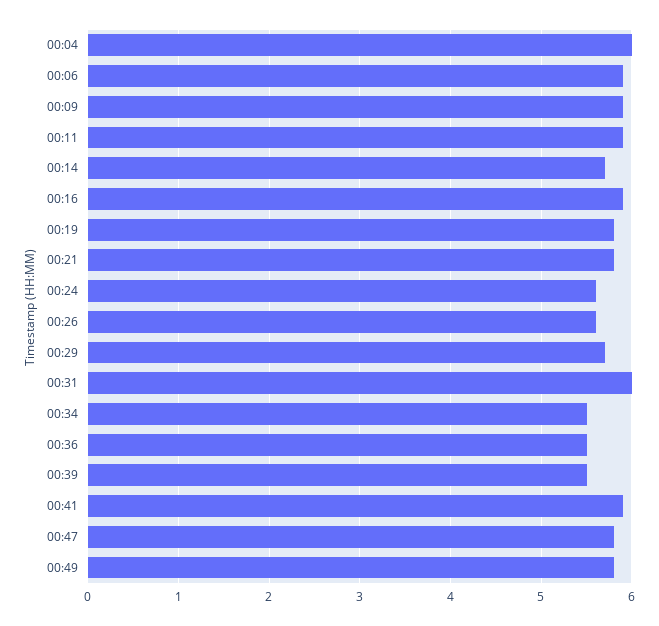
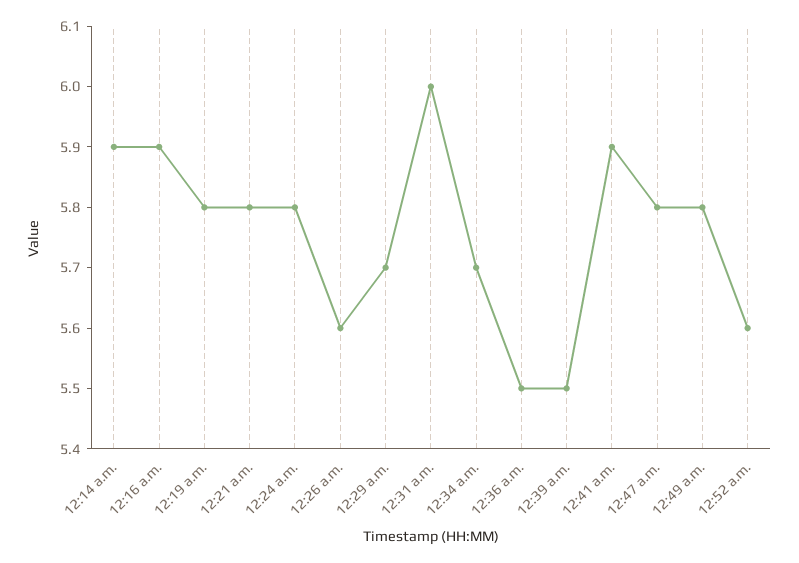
00:04: 6 -> none
00:06: 5.9 -> none
00:09: 5.9 -> none
00:11: 5.9 -> none
00:14: 5.7 -> 5.9
00:24: 5.6 -> 5.8
00:34: 5.5 -> 5.7
12:52 a.m.: none -> 5.6

